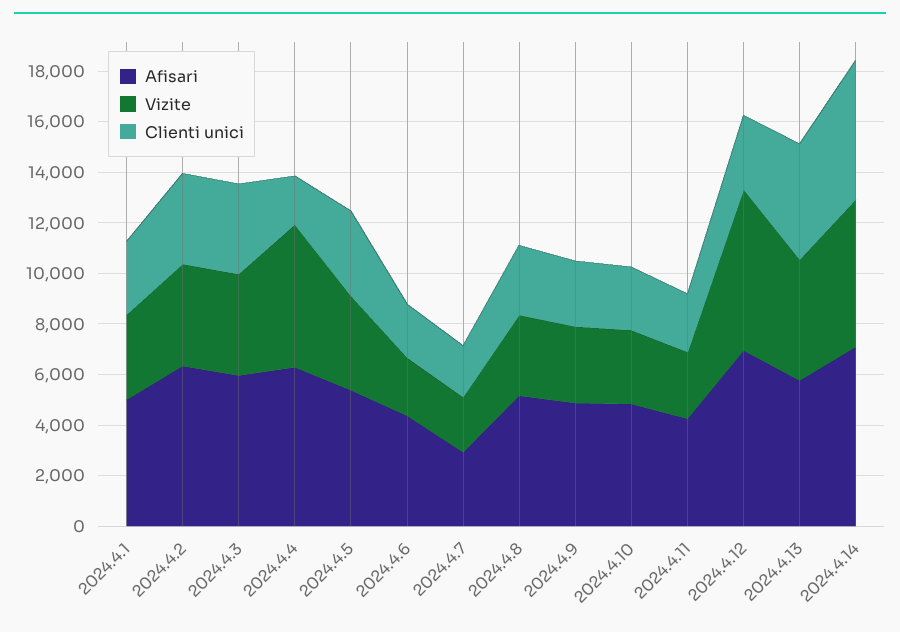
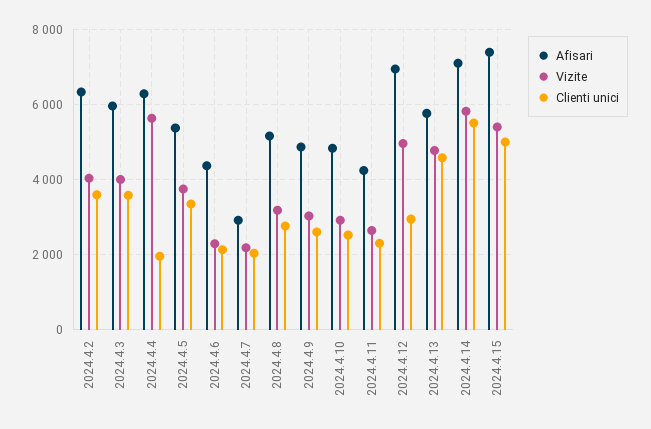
Afisari, 2024.4.1: 5000 -> none
Vizite, 2024.4.1: 3500 -> none
Clienti unici, 2024.4.1: 3000 -> none
Vizite, 2024.4.12: 6500 -> 5000
Afisari, 2024.4.15: none -> 7400
Vizite, 2024.4.15: none -> 5400
Clienti unici, 2024.4.15: none -> 5000

